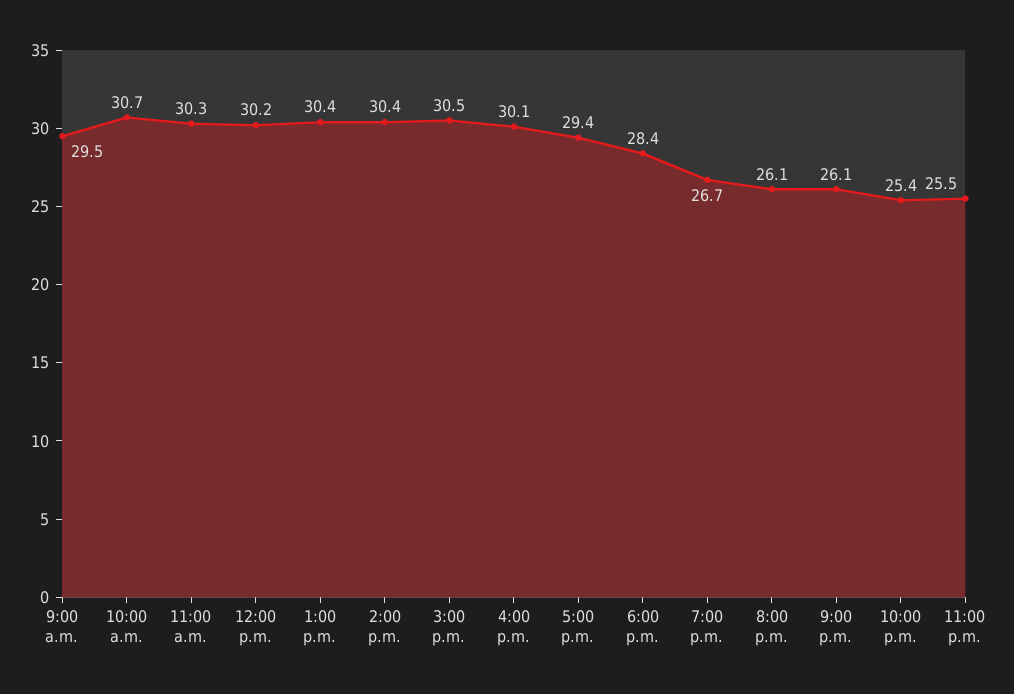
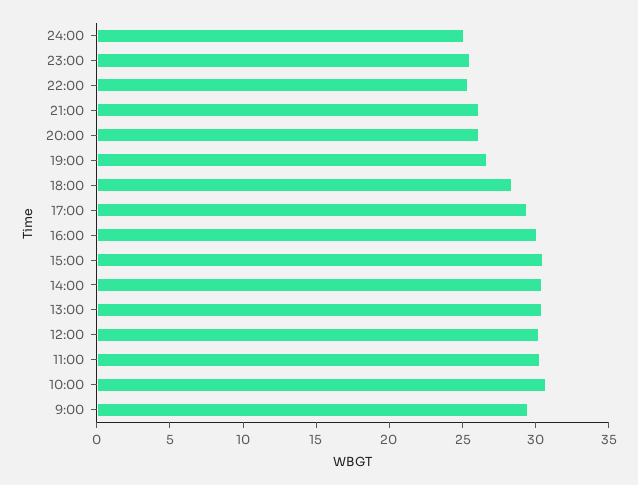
24:00: none -> 25

